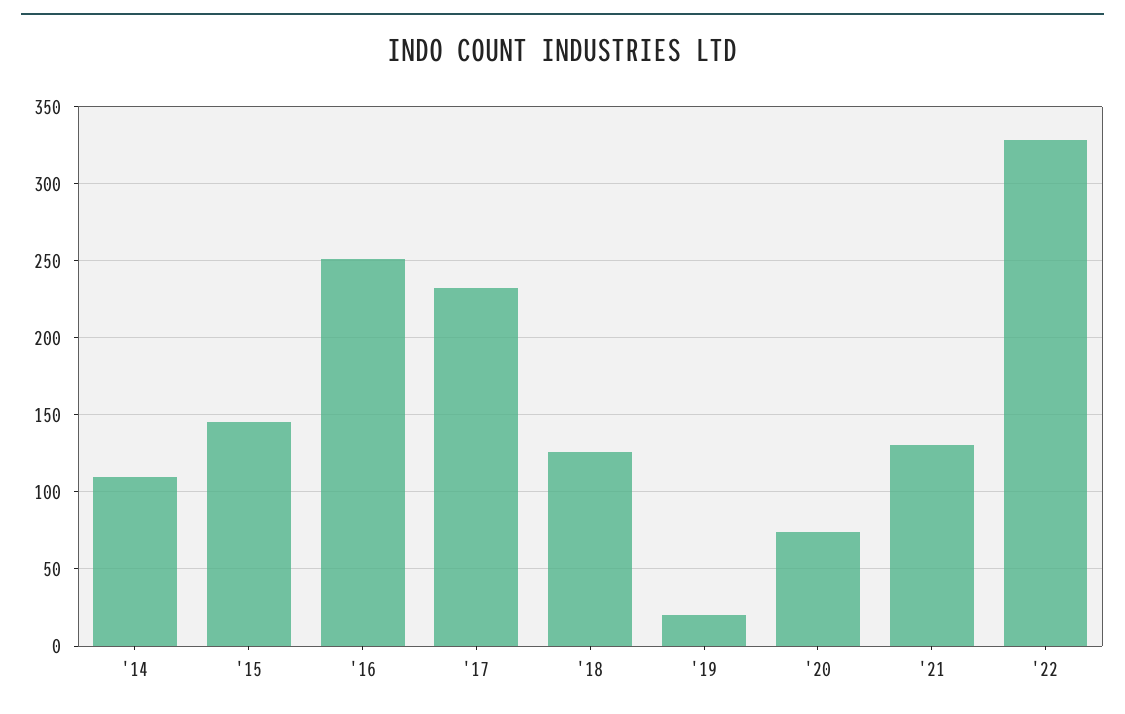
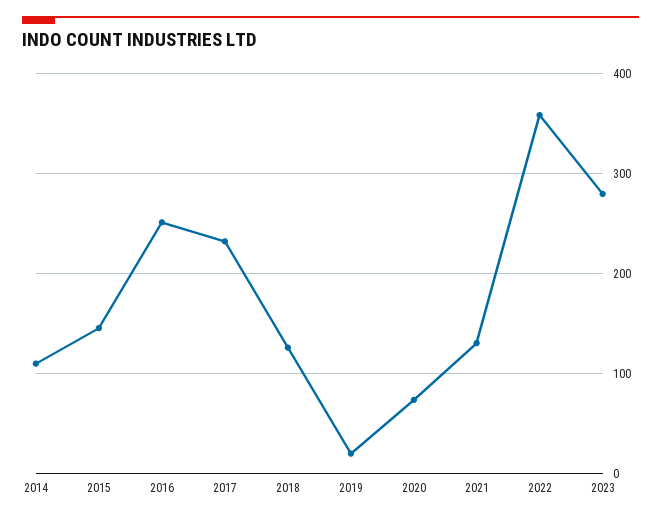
'22: 330 -> 360
2023: none -> 280

